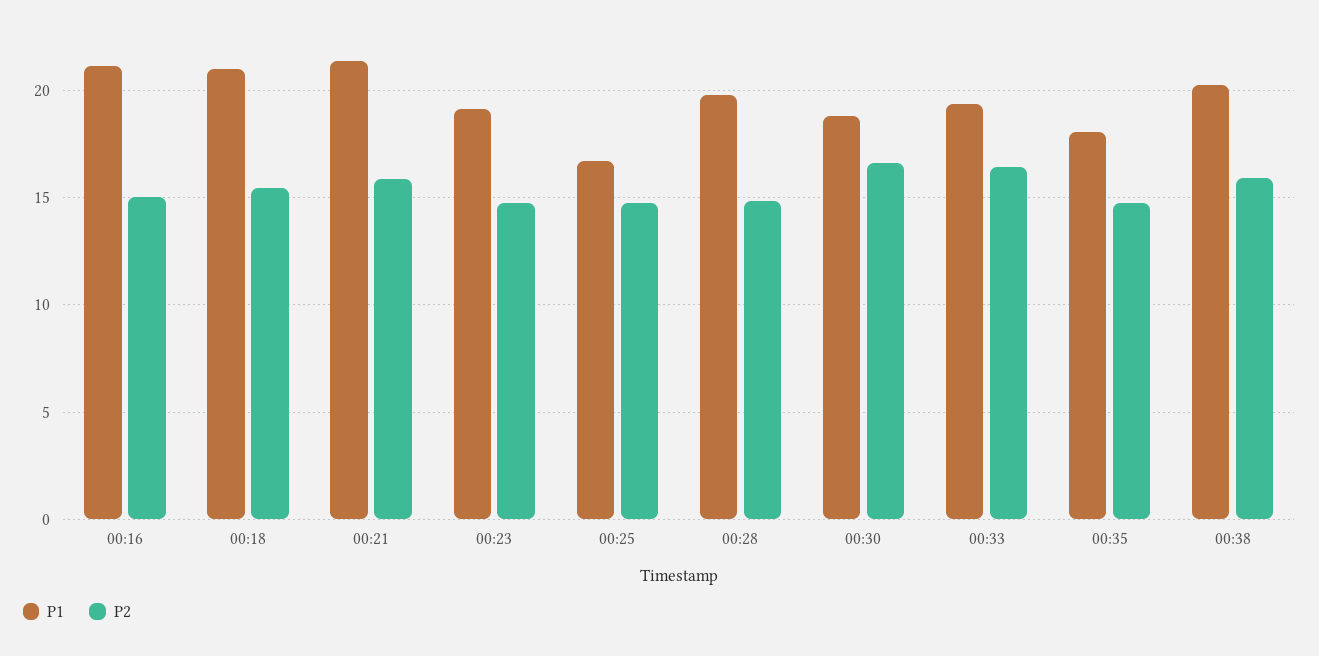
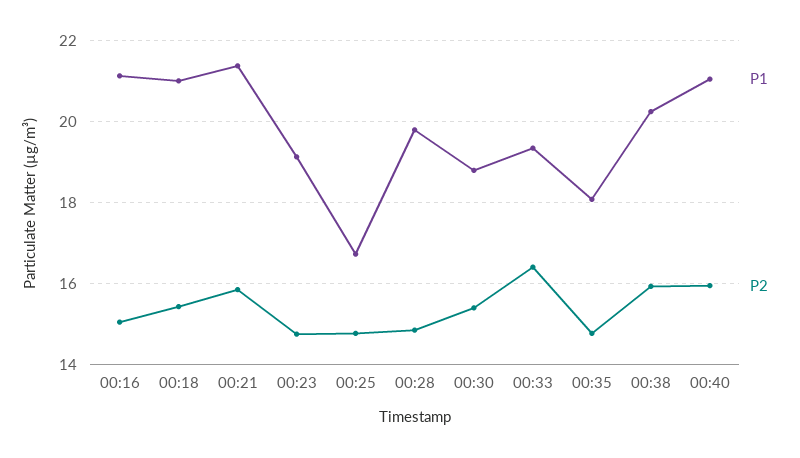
P2, 00:30: 16.5 -> 15.4
P1, 00:40: none -> 21
P2, 00:40: none -> 16

